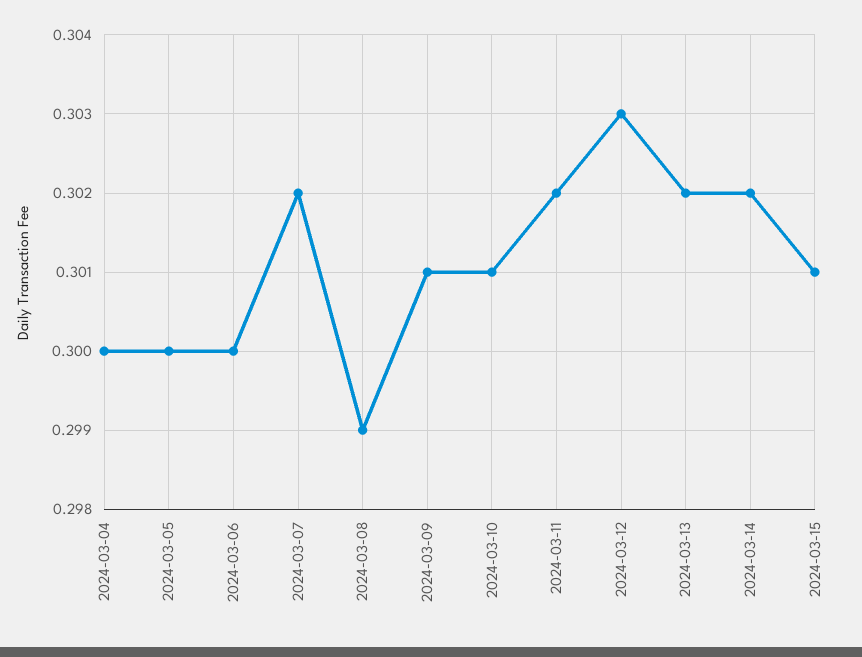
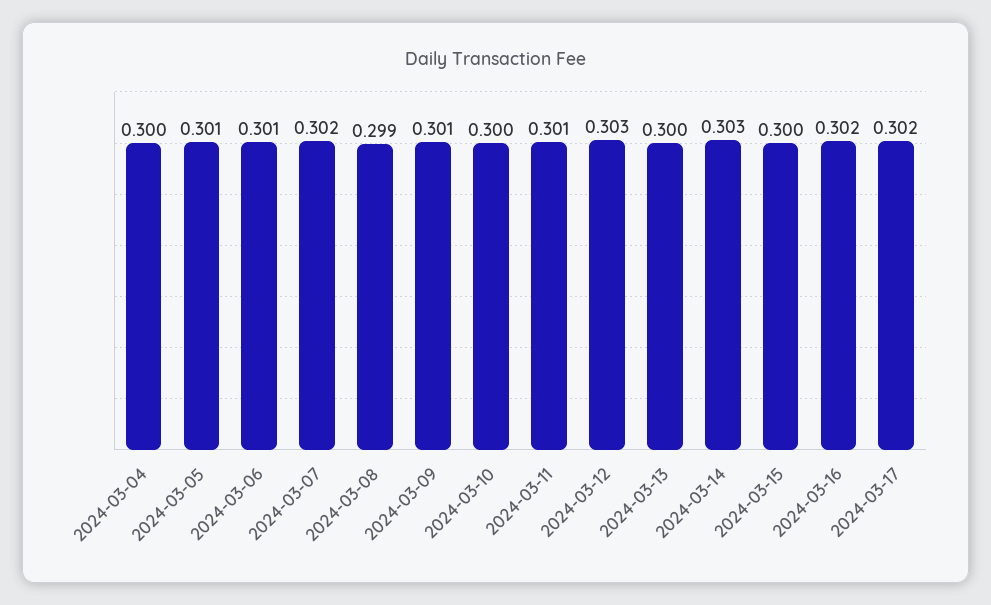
2024-03-05: 0.3 -> 0.301
2024-03-06: 0.3 -> 0.301
2024-03-10: 0.301 -> 0.3
2024-03-11: 0.302 -> 0.301
2024-03-13: 0.302 -> 0.3
2024-03-14: 0.302 -> 0.303
2024-03-15: 0.301 -> 0.3
2024-03-16: none -> 0.302
2024-03-17: none -> 0.302

